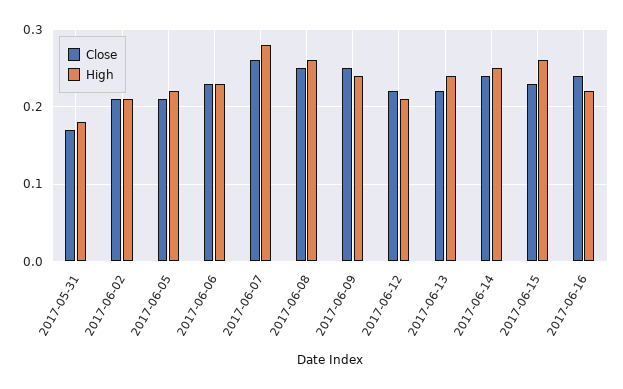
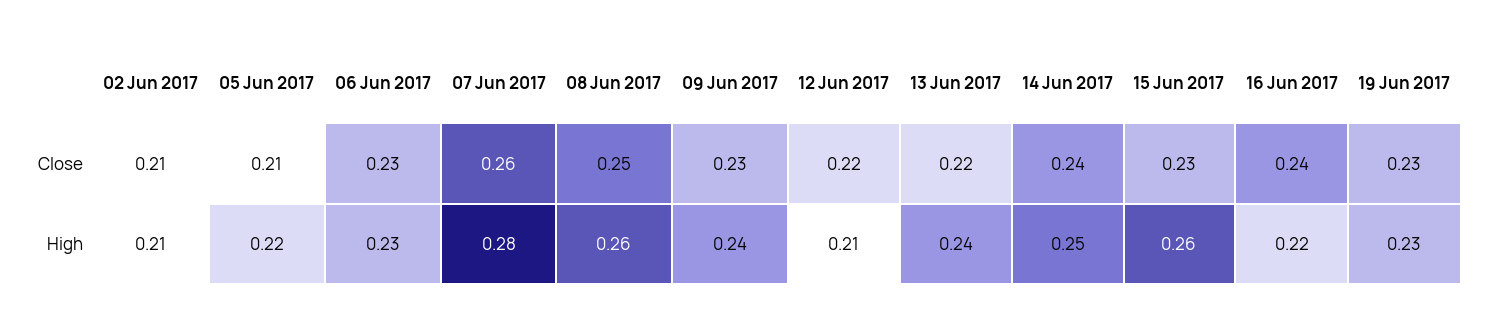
Close, 2017-05-31: 0.17 -> none
High, 2017-05-31: 0.18 -> none
Close, 2017-06-09: 0.25 -> 0.23
Close, 19 Jun 2017: none -> 0.23
High, 19 Jun 2017: none -> 0.23

